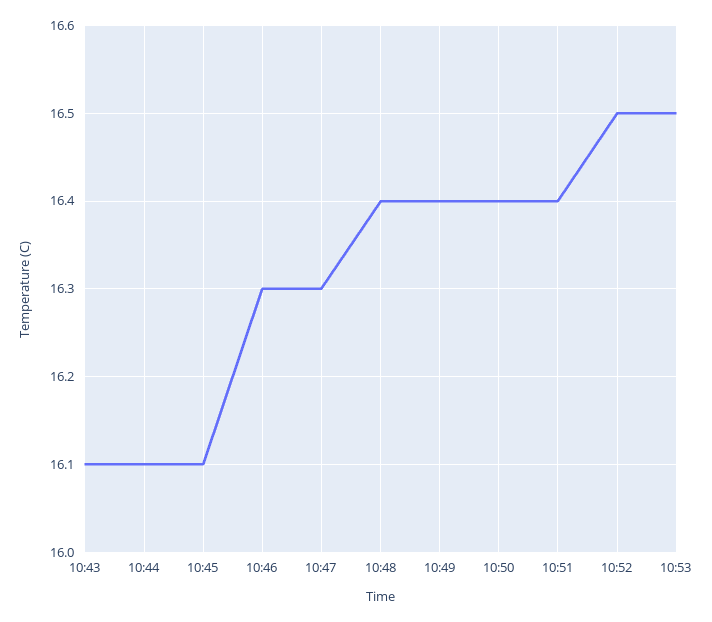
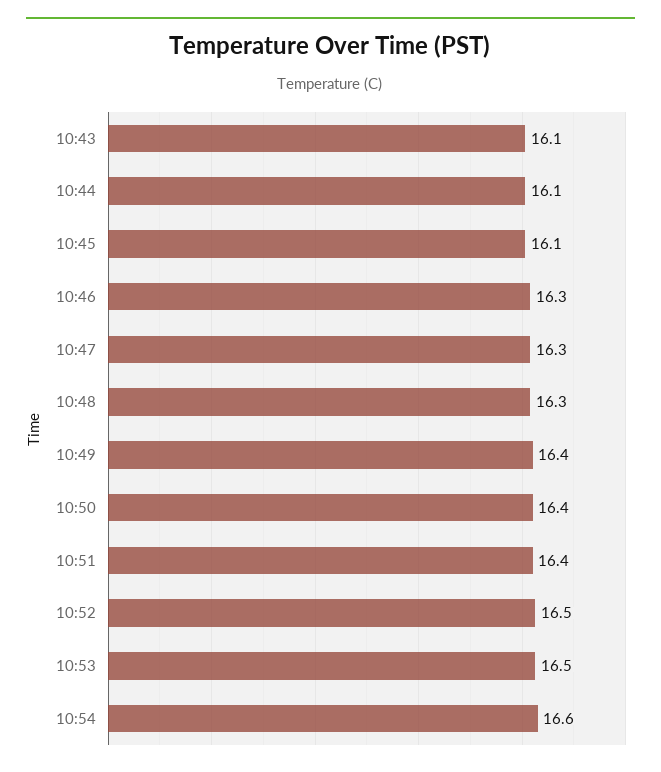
10:48: 16.4 -> 16.3
10:54: none -> 16.6

